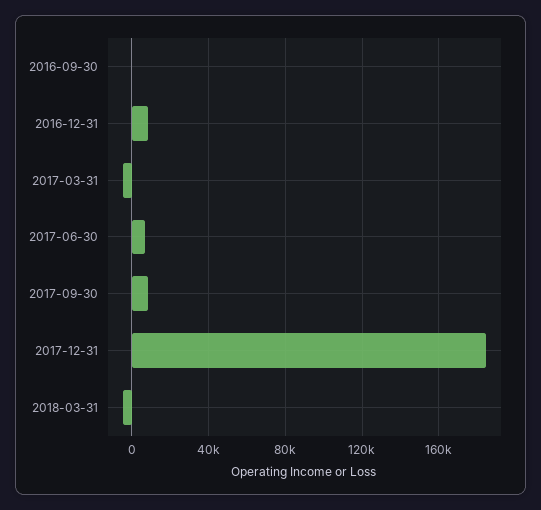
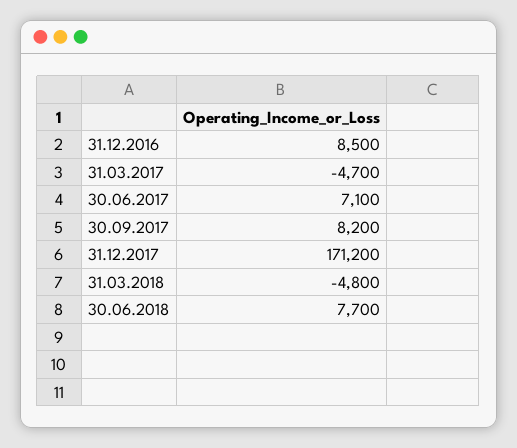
2016-09-30: 0 -> none
2017-12-31: 185000 -> 171200
30.06.2018: none -> 7700

